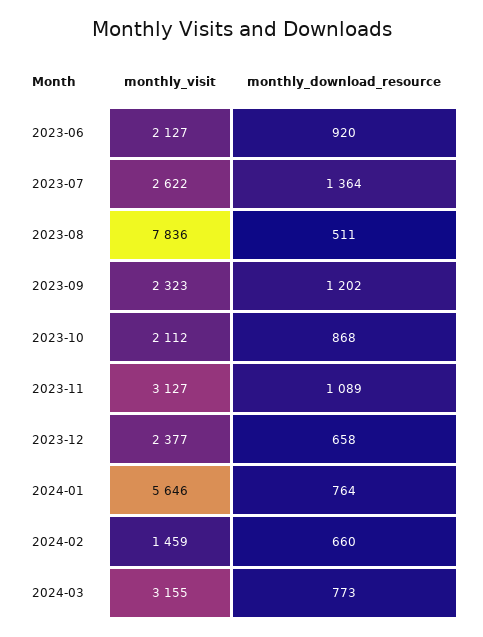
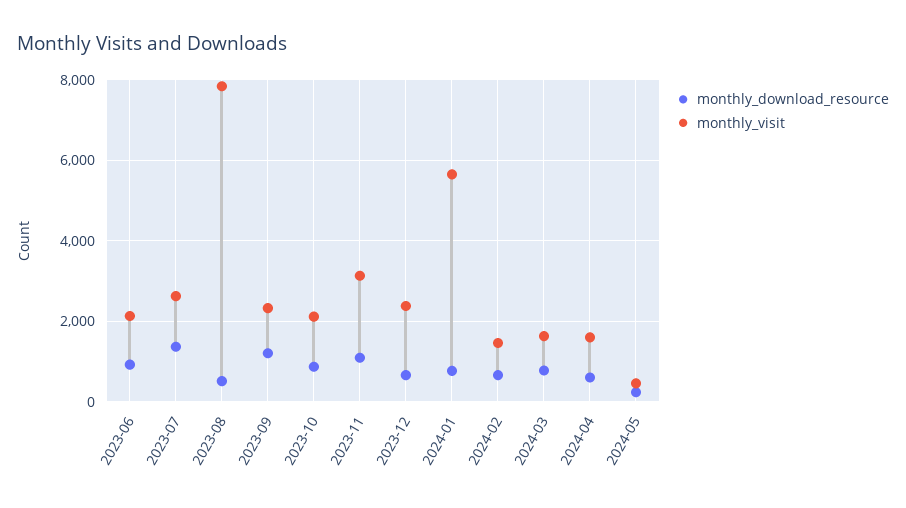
monthly_visit, 2024-03: 3155 -> 1600
monthly_download_resource, 2024-04: none -> 600
monthly_visit, 2024-04: none -> 1600
monthly_download_resource, 2024-05: none -> 200
monthly_visit, 2024-05: none -> 400

